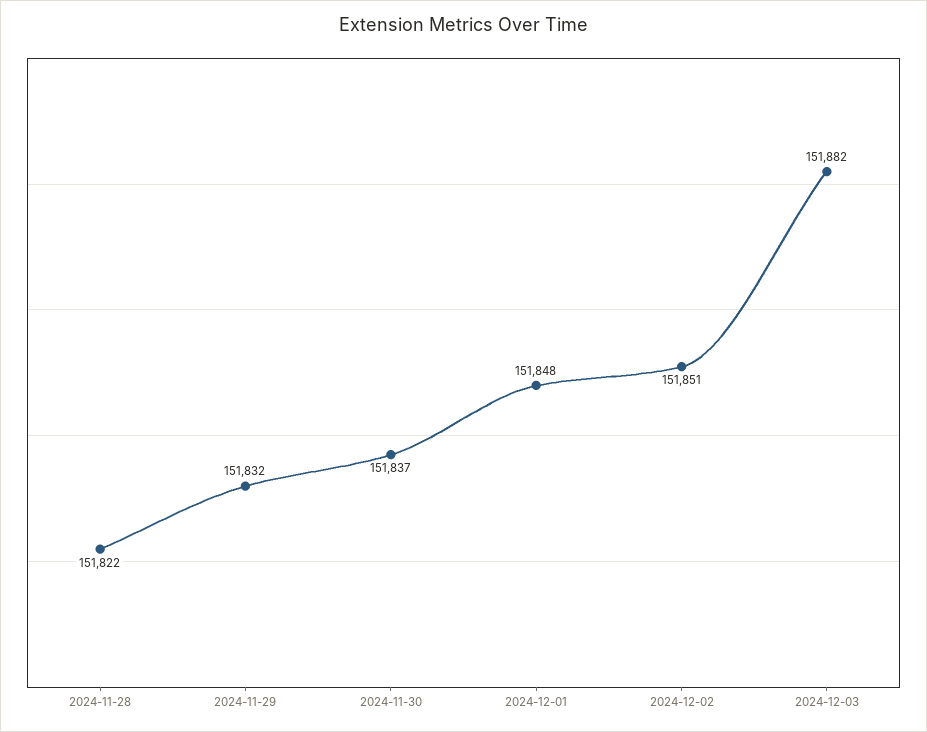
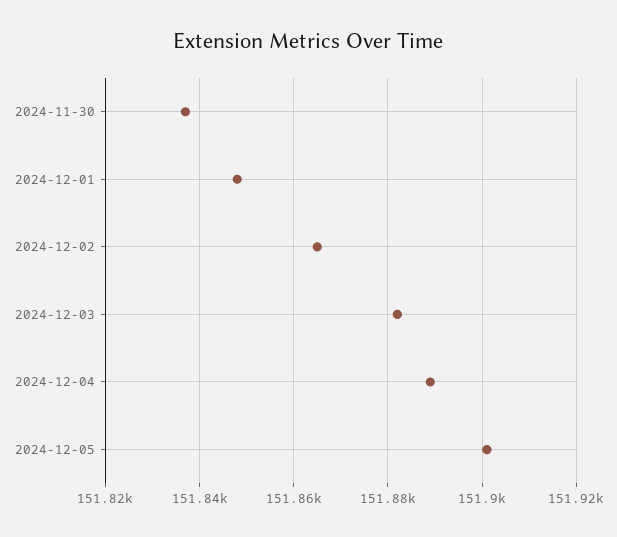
2024-11-28: 151822 -> none
2024-11-29: 151832 -> none
2024-12-02: 151851 -> 151865
2024-12-04: none -> 151890
2024-12-05: none -> 151900

